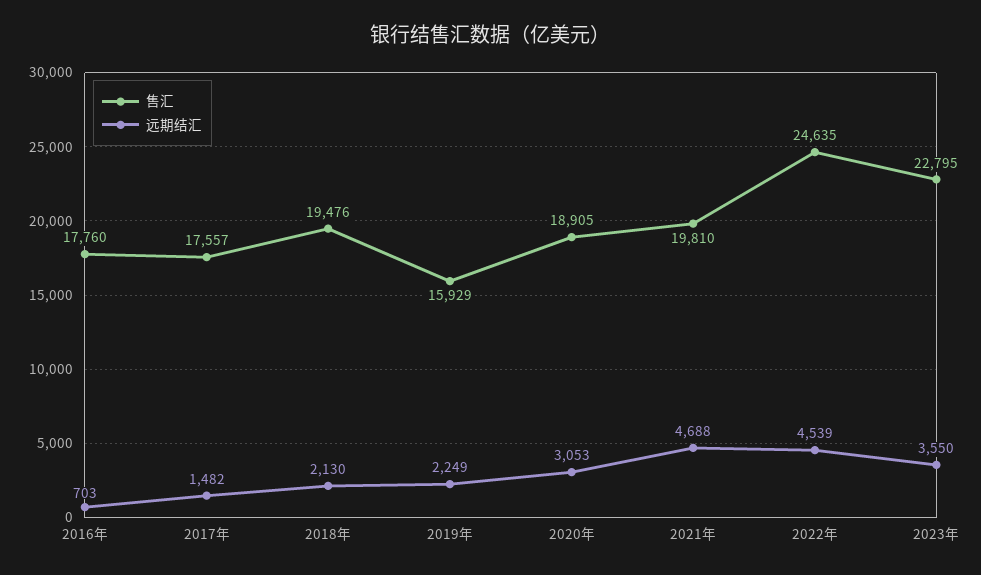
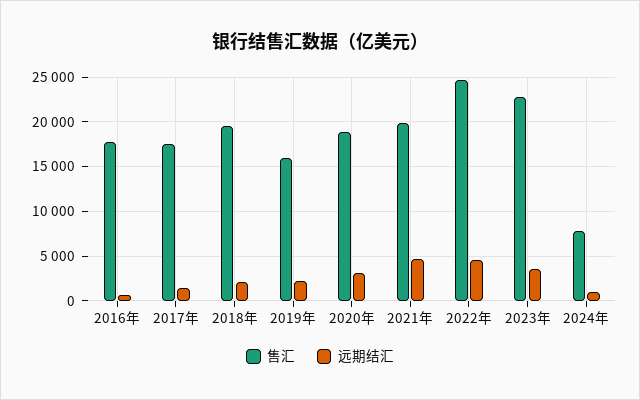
售汇, 2024年: none -> 8000
远期结汇, 2024年: none -> 1000

